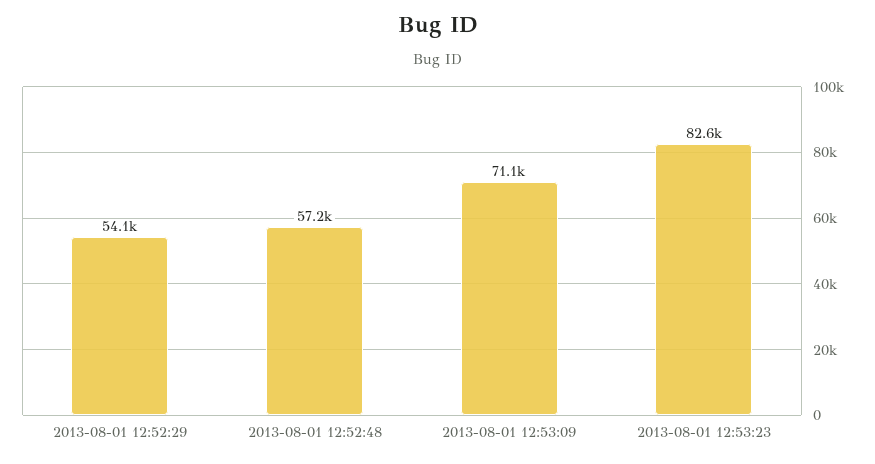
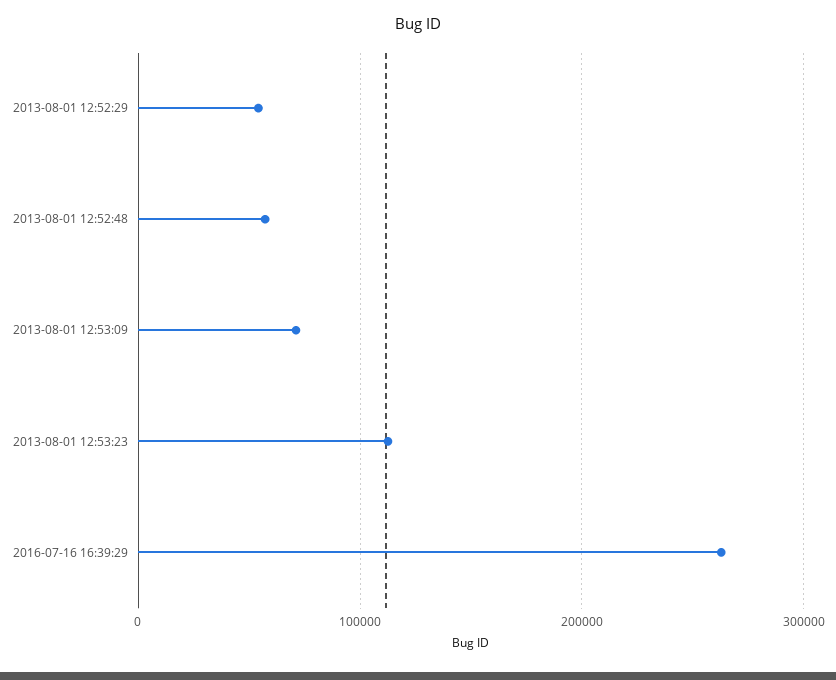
2013-08-01 12:53:23: 82600 -> 110000
2016-07-16 16:39:29: none -> 260000

